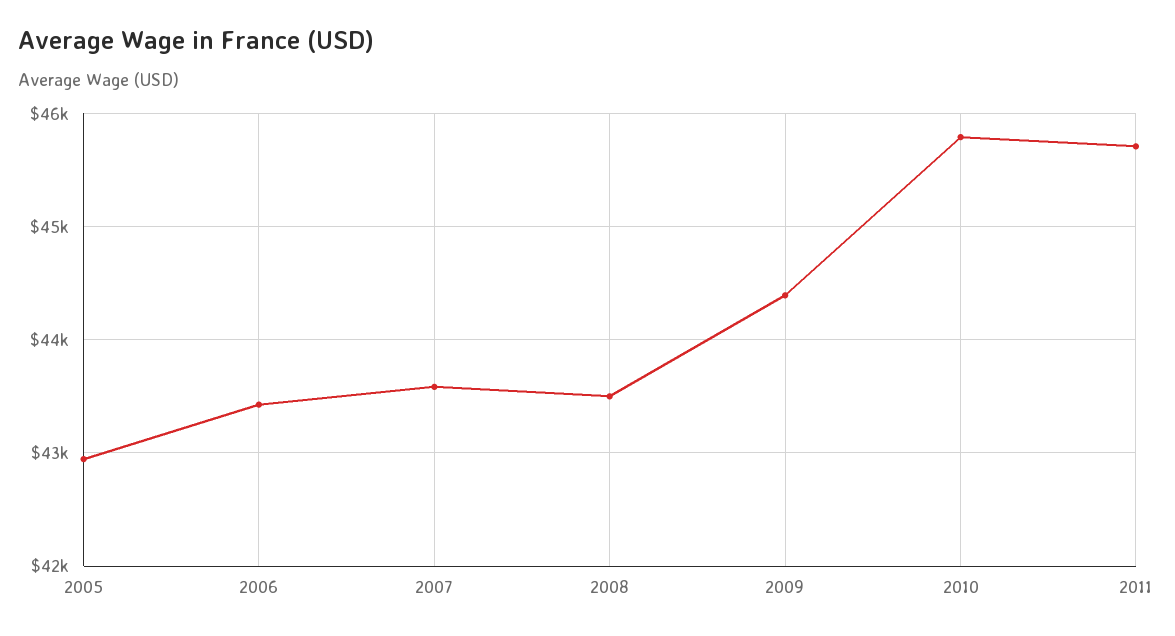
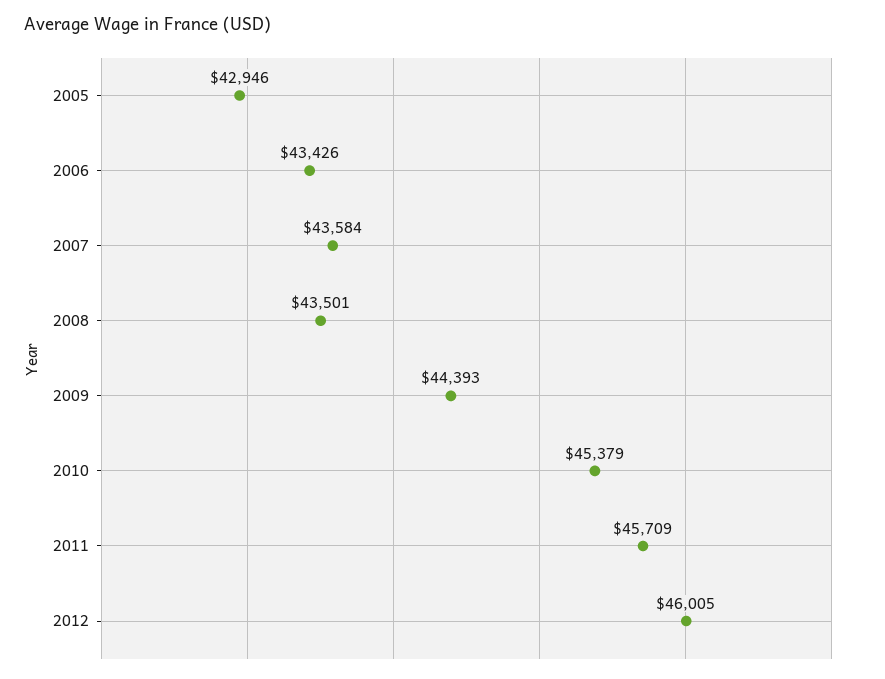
2010: 45800 -> 45379
2012: none -> 46005

